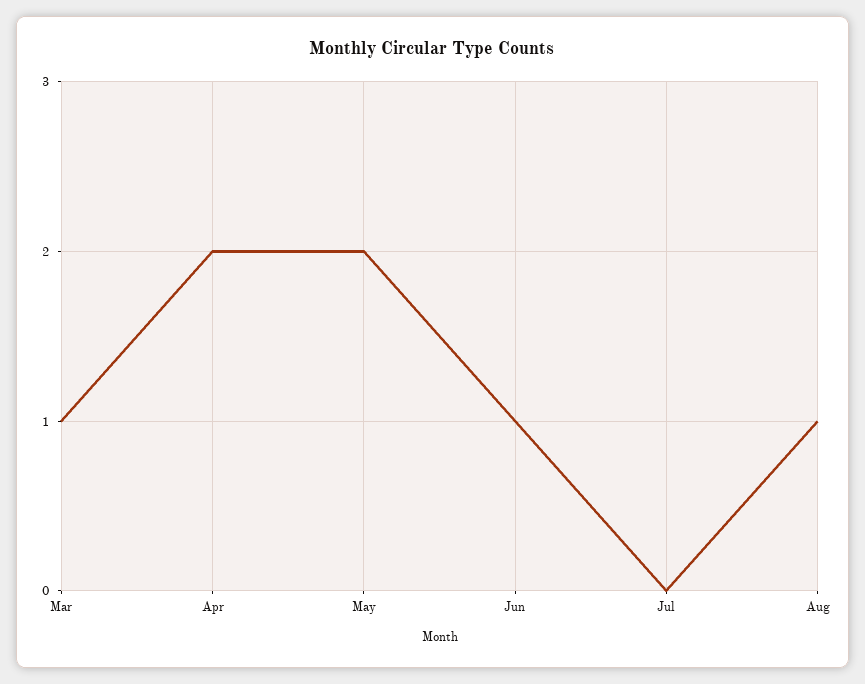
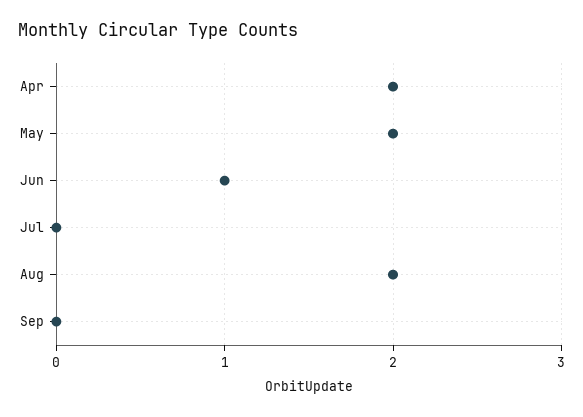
Mar: 1 -> none
Aug: 1 -> 2
Sep: none -> 0

